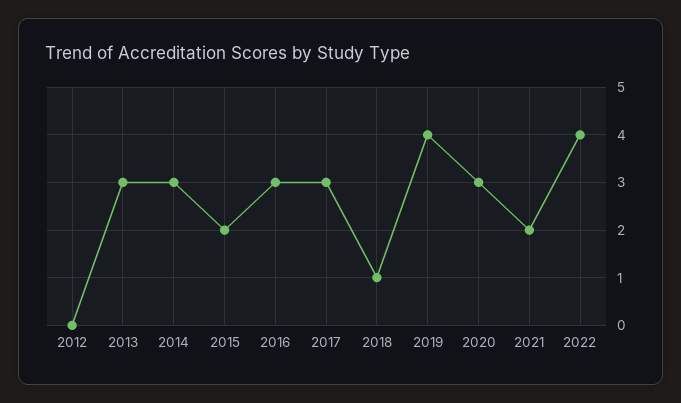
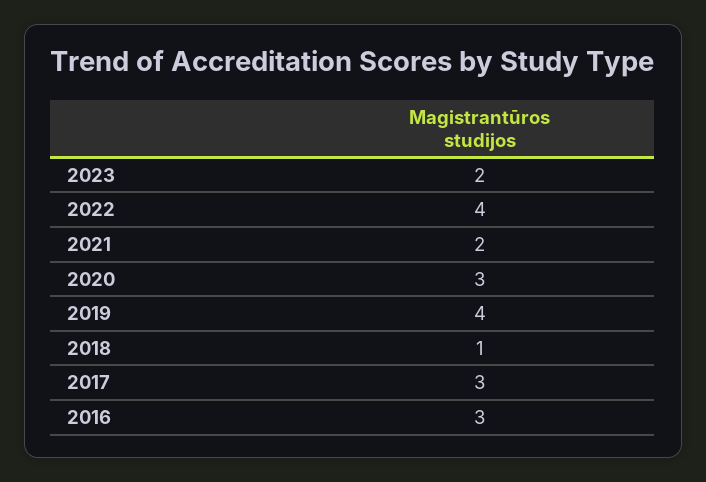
2012: 0 -> none
2013: 3 -> none
2014: 3 -> none
2015: 2 -> none
2023: none -> 2

